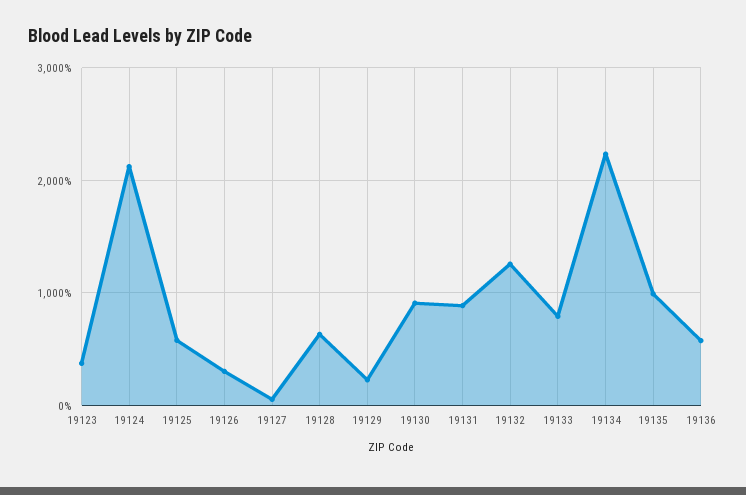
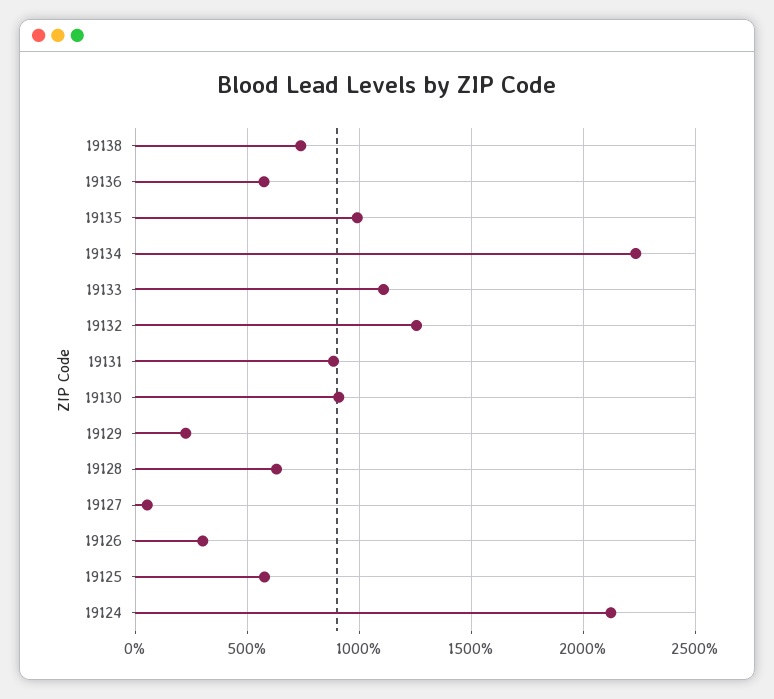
19123: 400 -> none
19133: 800 -> 1100
19138: none -> 750

